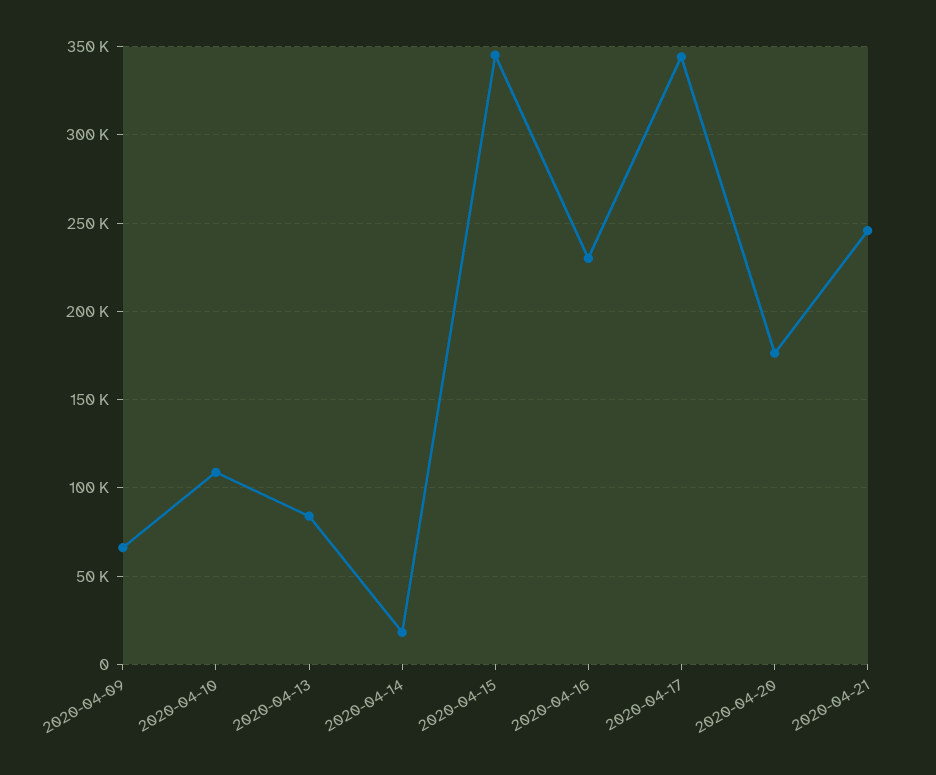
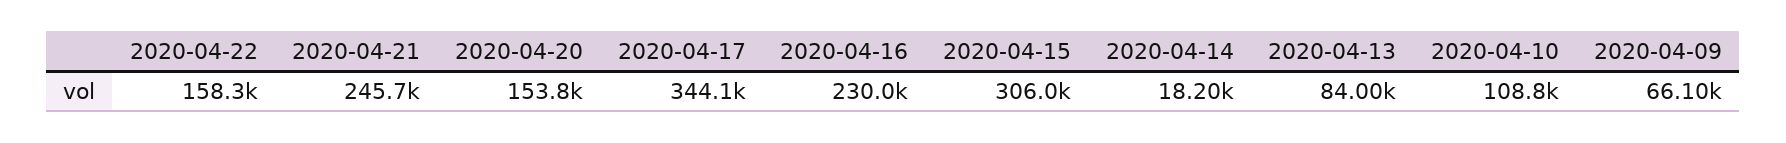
2020-04-15: 345000 -> 306000
2020-04-20: 175000 -> 153800
2020-04-22: none -> 158300

